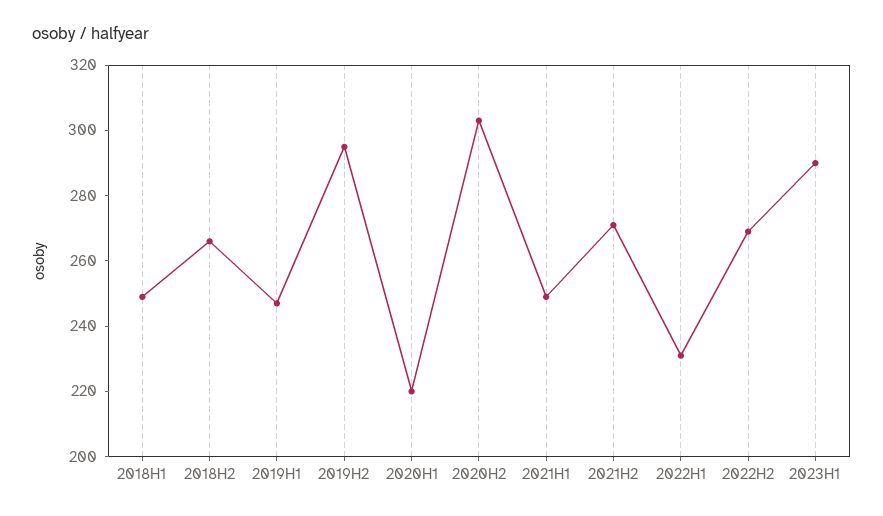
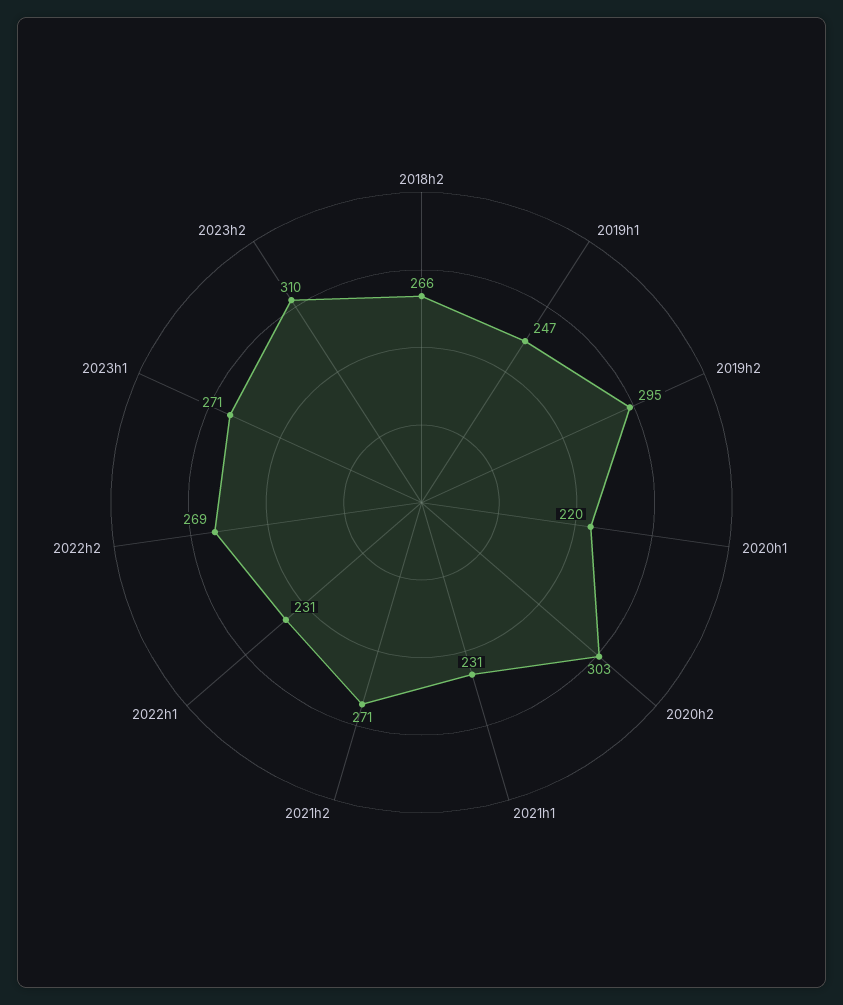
2018H1: 250 -> none
2021H1: 250 -> 231
2023H1: 290 -> 271
2023h2: none -> 310

